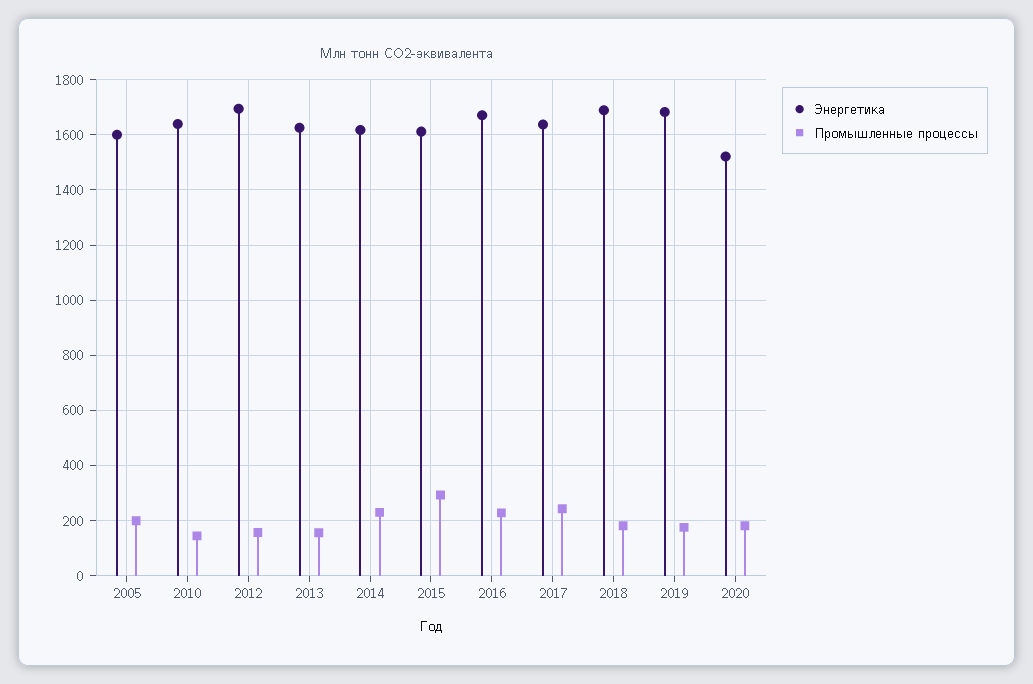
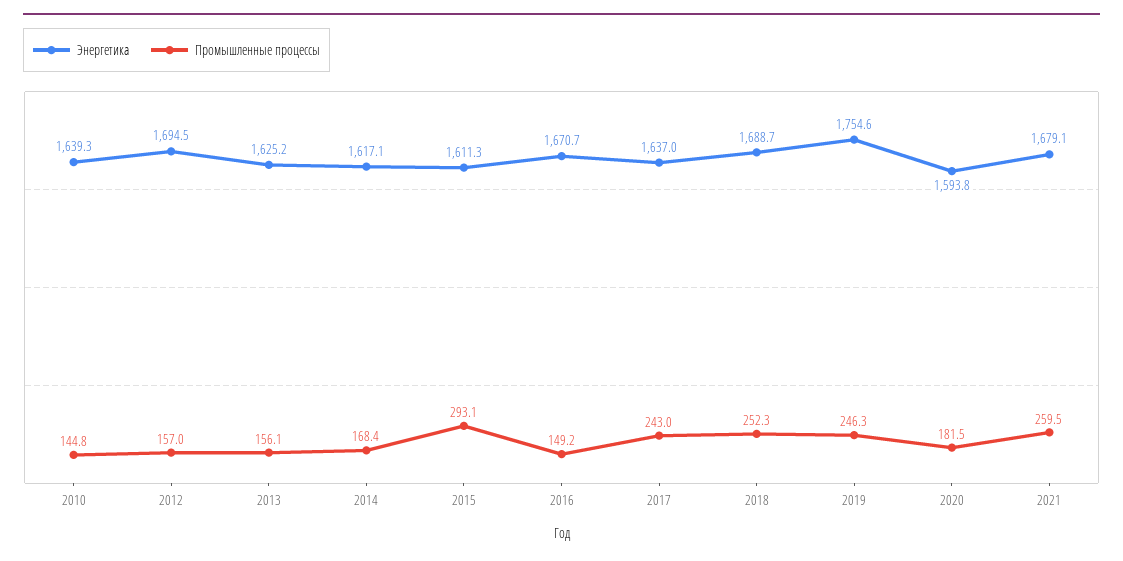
Энергетика, 2005: 1600 -> none
Промышленные процессы, 2005: 200 -> none
Промышленные процессы, 2014: 225 -> 168.4
Промышленные процессы, 2016: 225 -> 149.2
Промышленные процессы, 2018: 175 -> 252.3
Энергетика, 2019: 1675 -> 1754.6
Промышленные процессы, 2019: 175 -> 246.3
Энергетика, 2020: 1525 -> 1593.8
Энергетика, 2021: none -> 1679.1
Промышленные процессы, 2021: none -> 259.5

